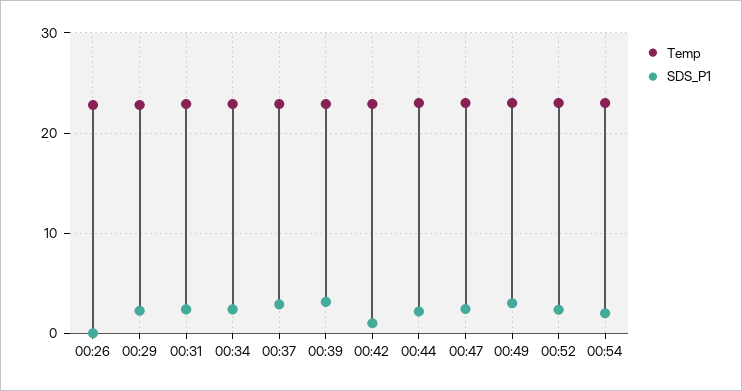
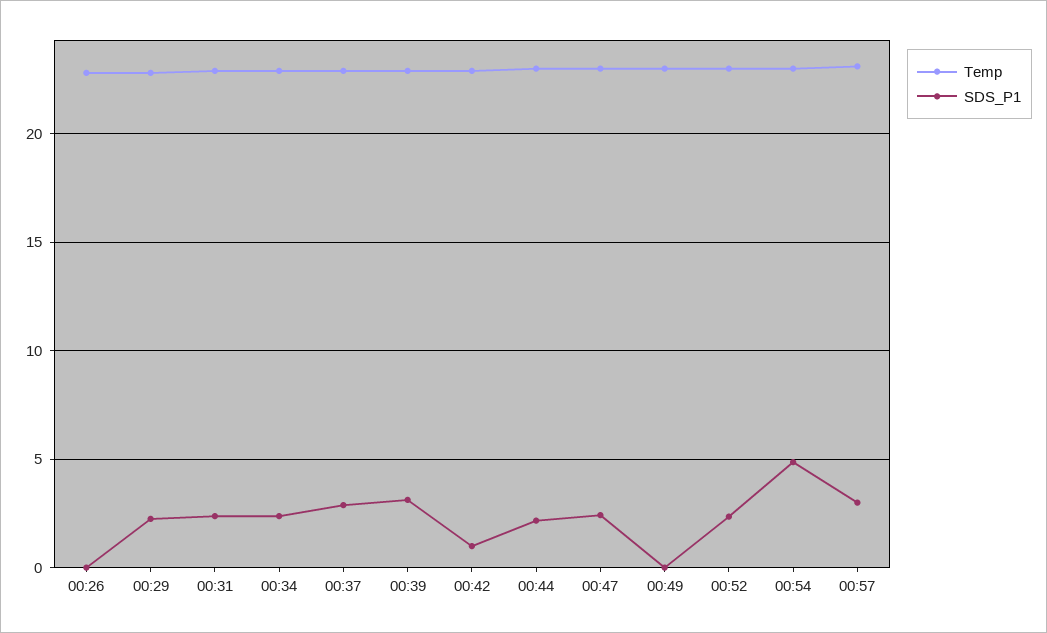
SDS_P1, 00:49: 3 -> 0
SDS_P1, 00:54: 2 -> 5
Temp, 00:57: none -> 23
SDS_P1, 00:57: none -> 3

